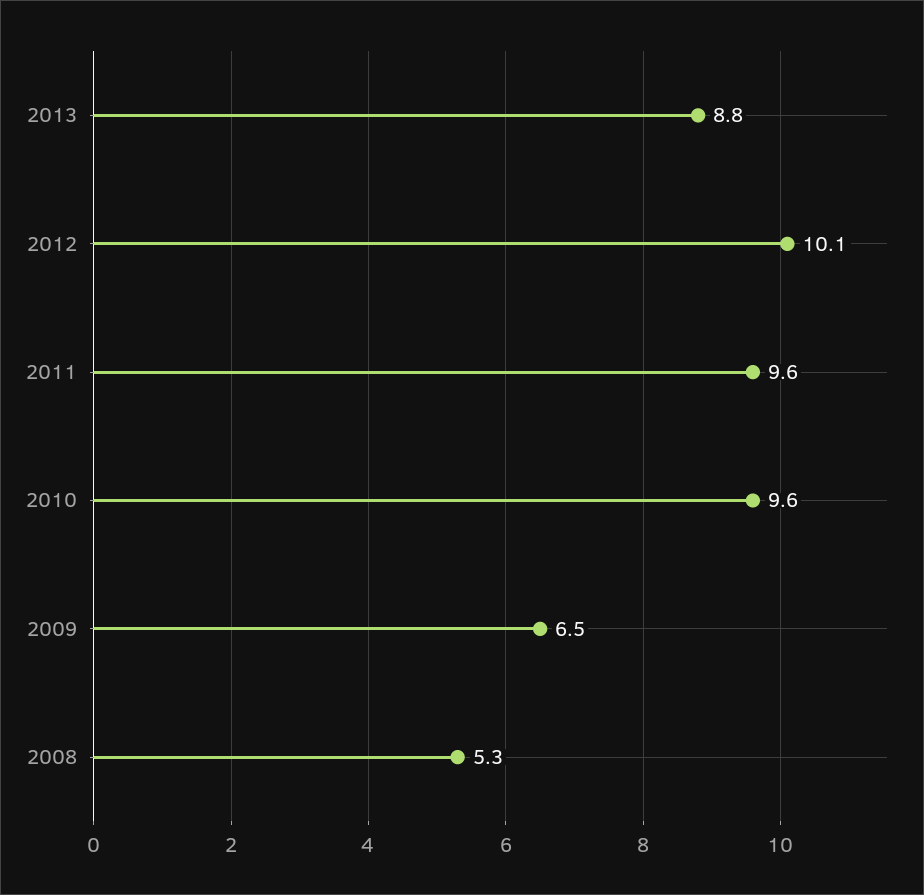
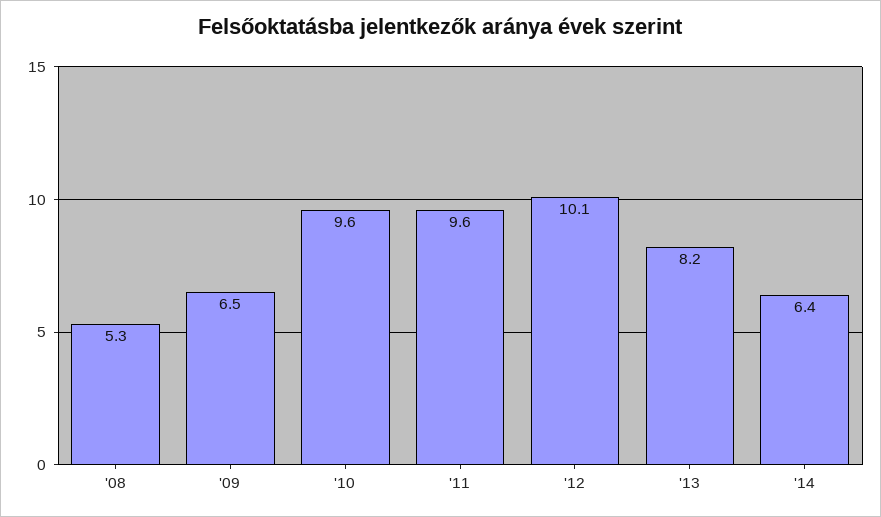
2013: 8.8 -> 8.2
'14: none -> 6.4

